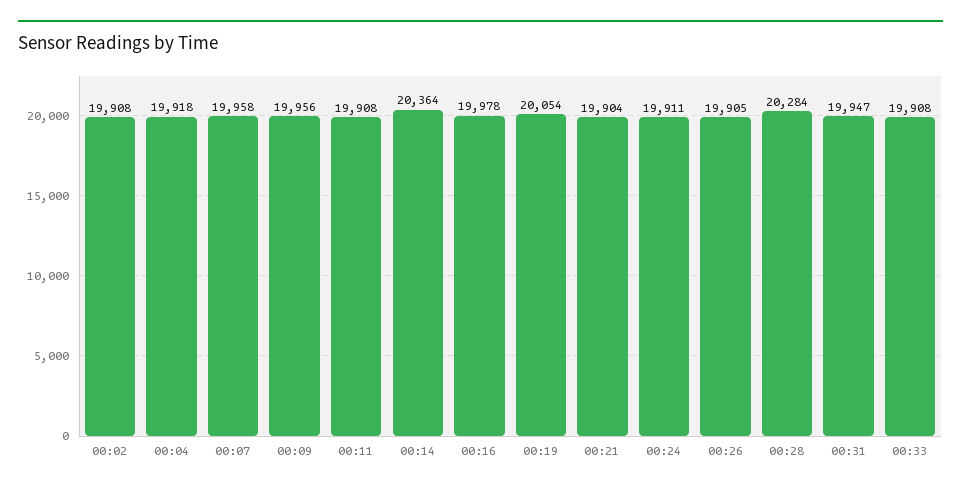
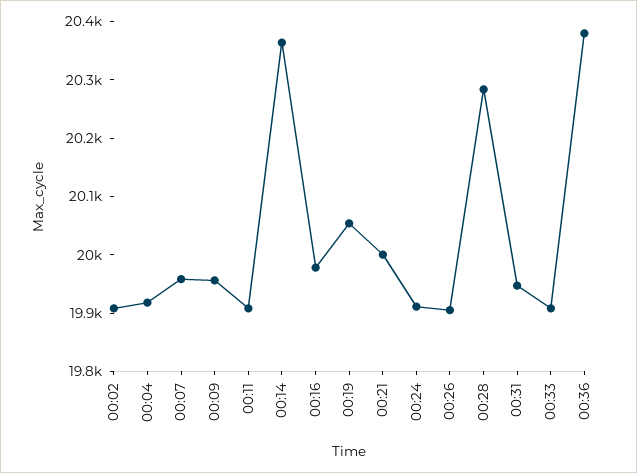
00:21: 19904 -> 20000
00:36: none -> 20380

